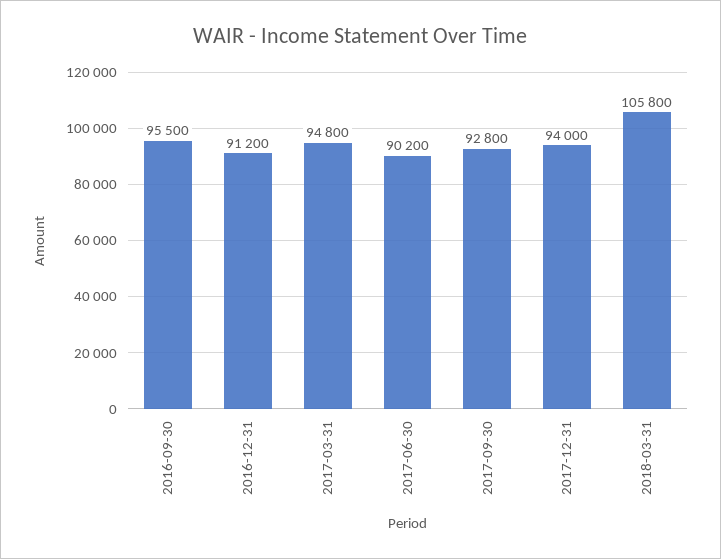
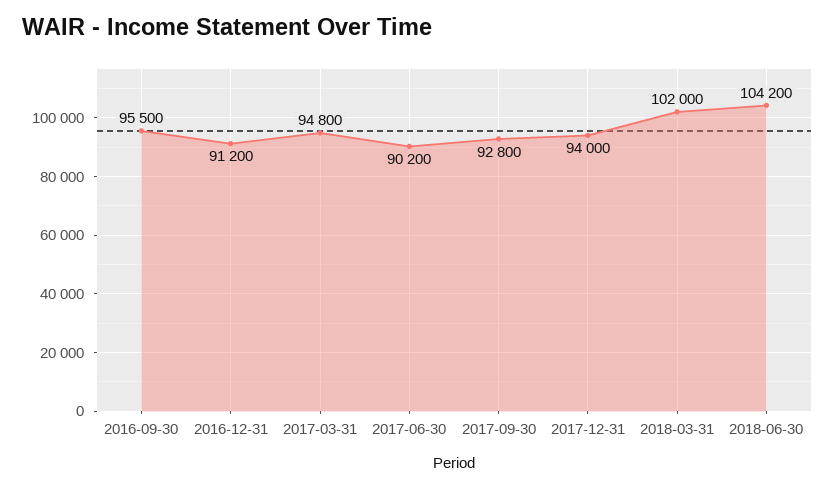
2018-03-31: 105800 -> 102000
2018-06-30: none -> 104200

